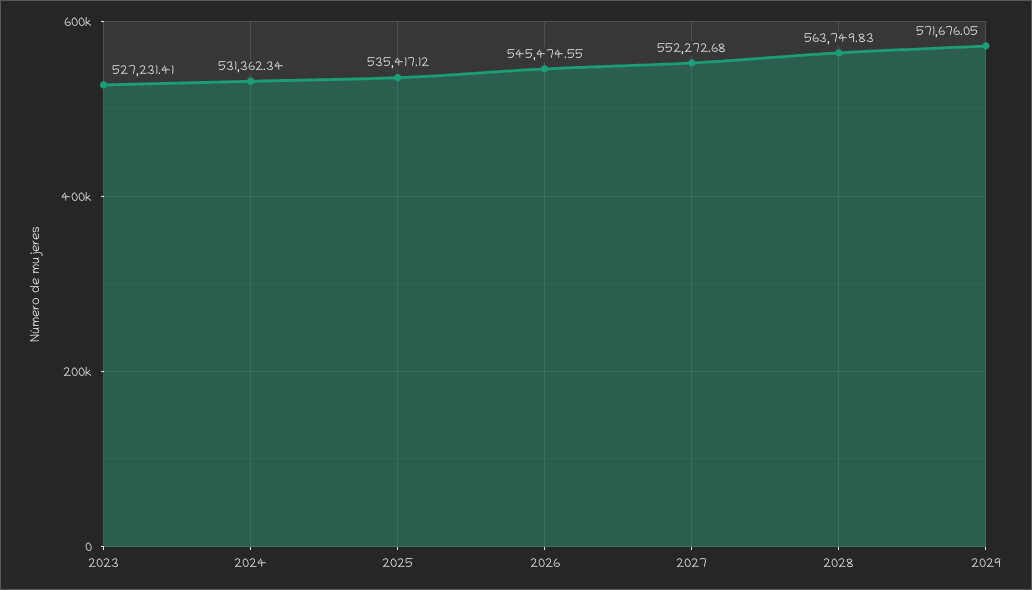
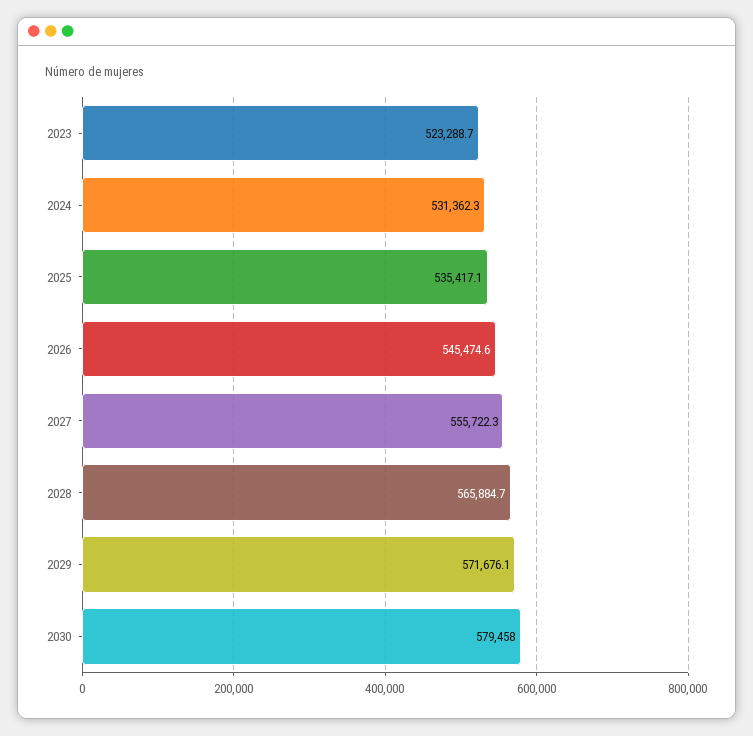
2023: 527231.41 -> 523288.7
2027: 552272.68 -> 555722.3
2028: 563749.83 -> 565884.7
2030: none -> 579458

